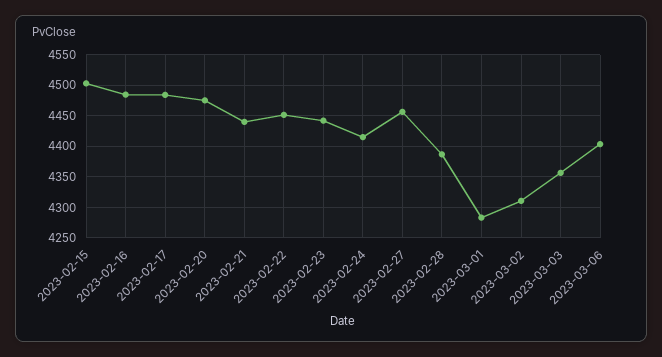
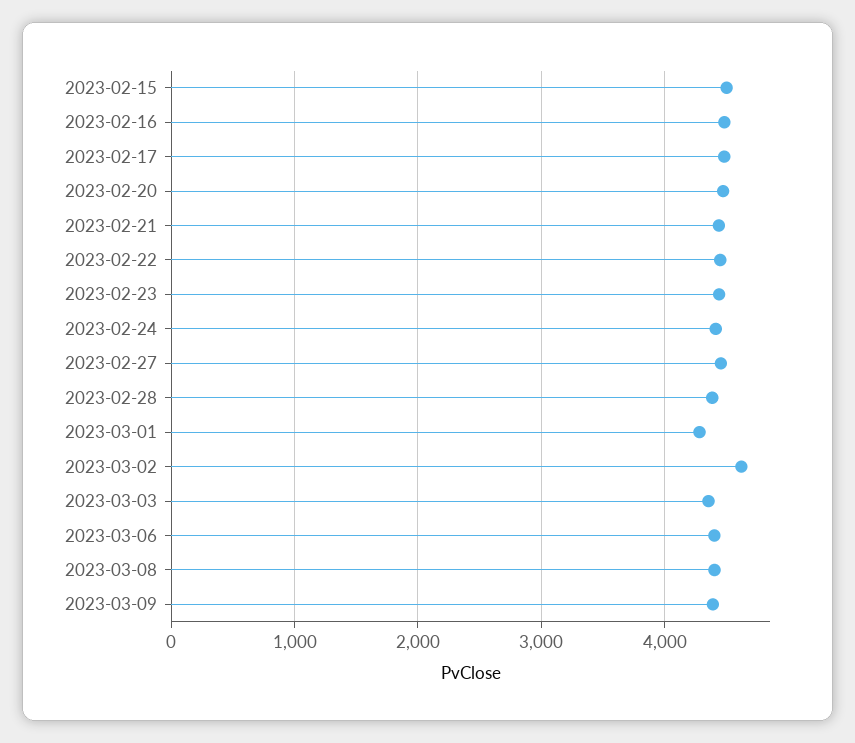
2023-03-02: 4310 -> 4600
2023-03-08: none -> 4400
2023-03-09: none -> 4400

